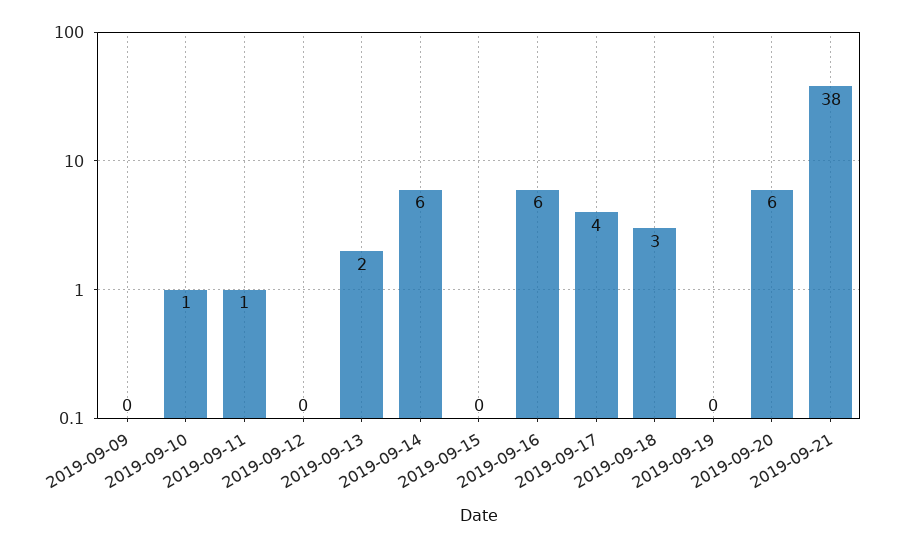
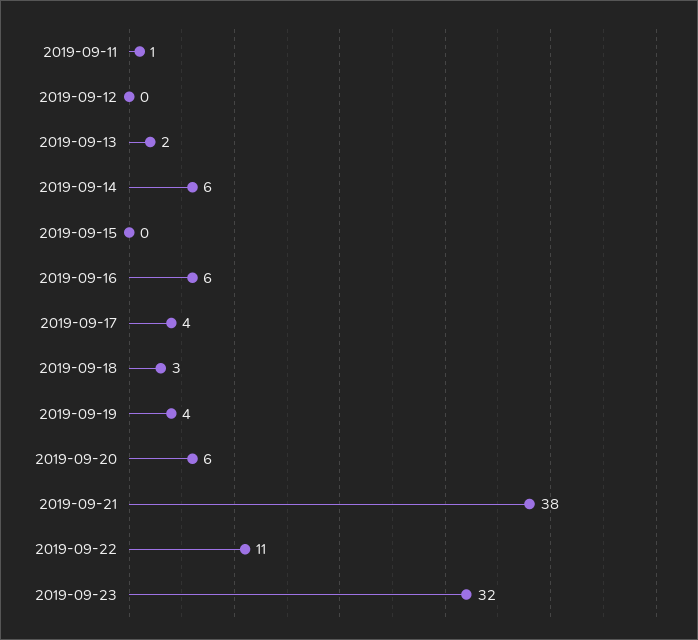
2019-09-09: 0 -> none
2019-09-10: 1 -> none
2019-09-19: 0 -> 4
2019-09-22: none -> 11
2019-09-23: none -> 32

